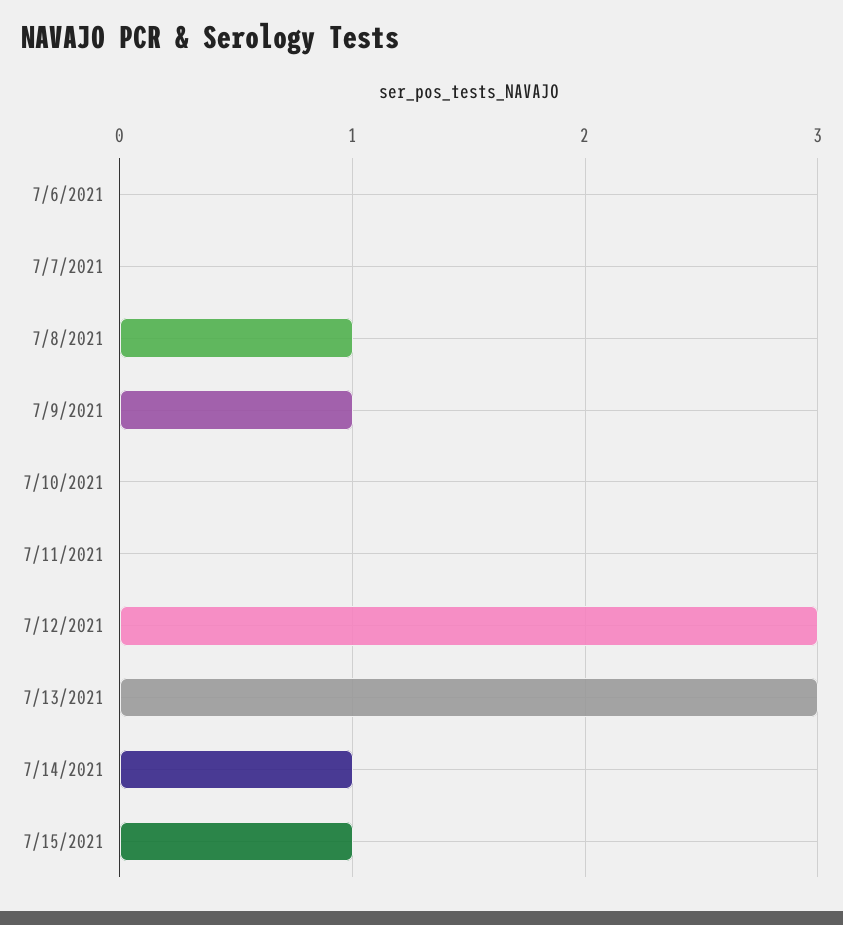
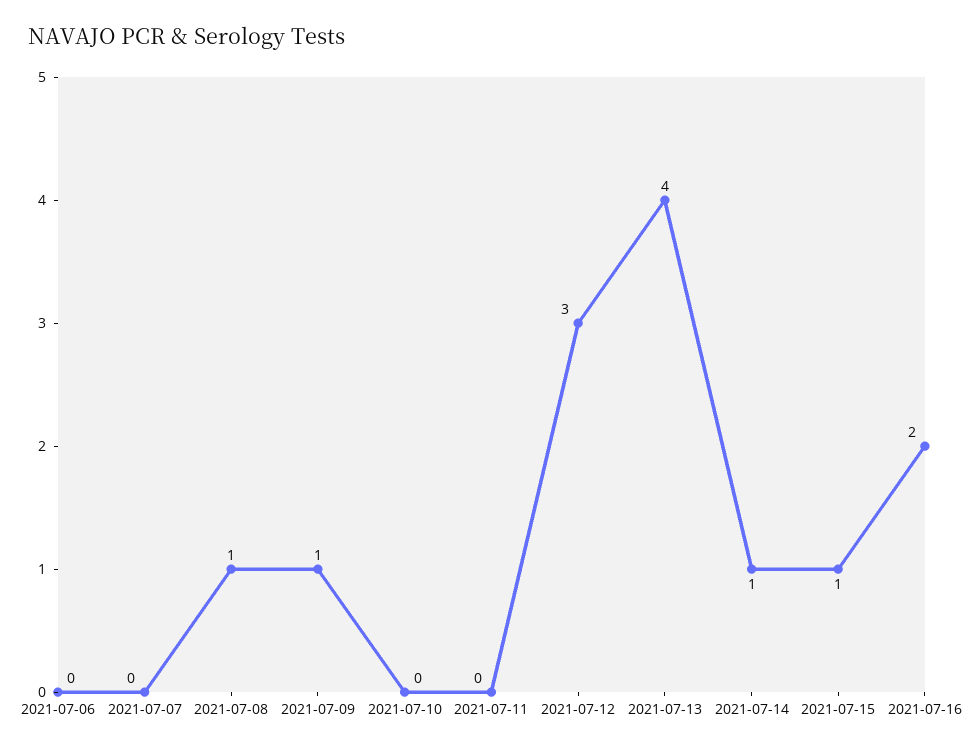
7/13/2021: 3 -> 4
2021-07-16: none -> 2

